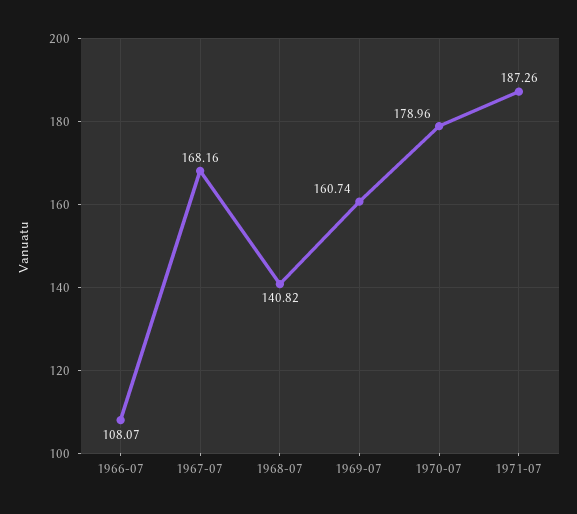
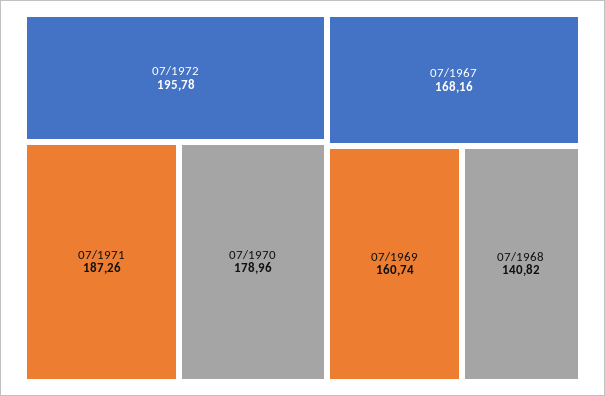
1966-07: 108.07 -> none
07/1972: none -> 195.78

